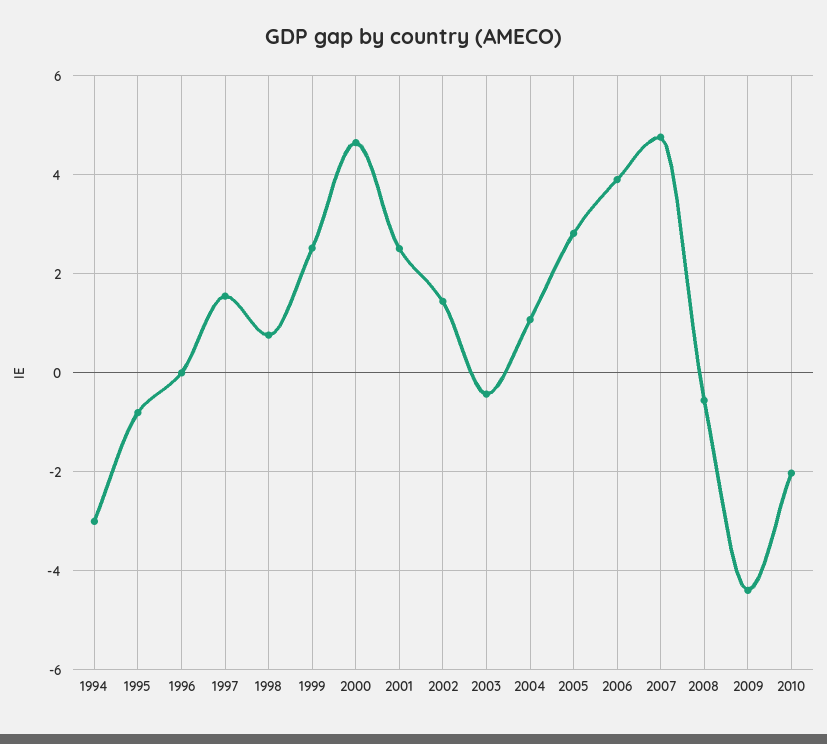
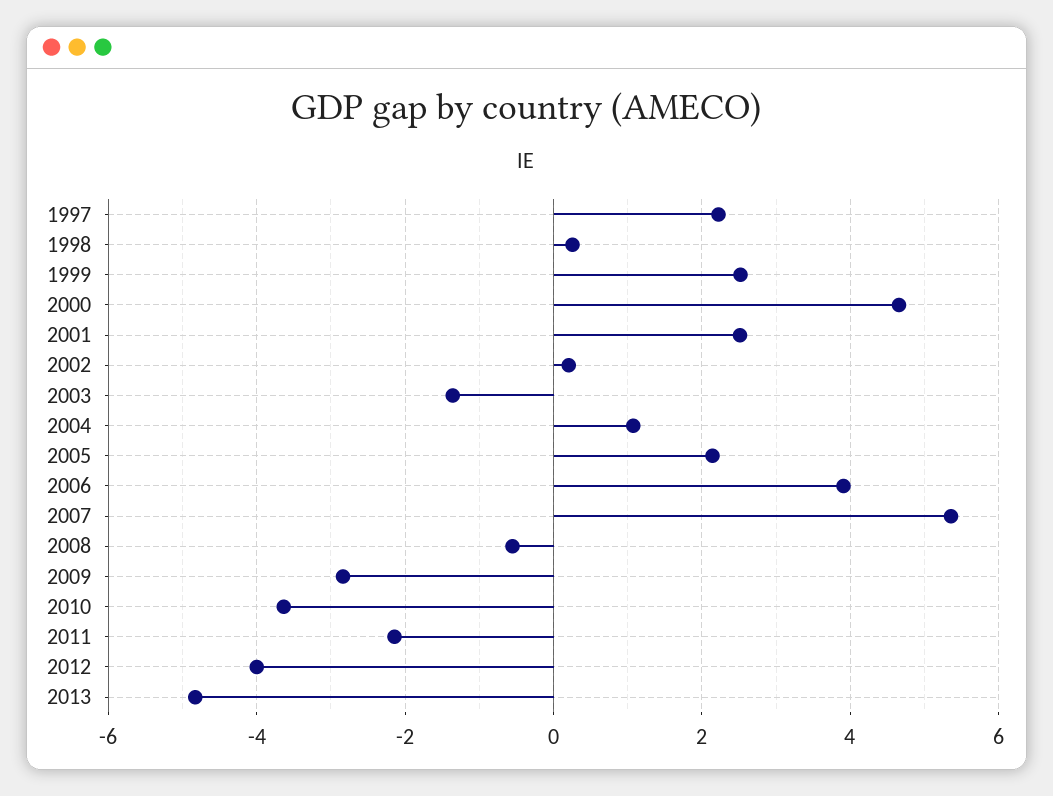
1994: -3 -> none
1995: -0.8 -> none
1996: 0 -> none
1997: 1.6 -> 2.2
1998: 0.8 -> 0.2
2002: 1.4 -> 0.2
2003: -0.4 -> -1.4
2005: 2.8 -> 2.2
2007: 4.8 -> 5.4
2009: -4.4 -> -2.8
2010: -2 -> -3.6
2011: none -> -2.2
2012: none -> -4
2013: none -> -4.8

